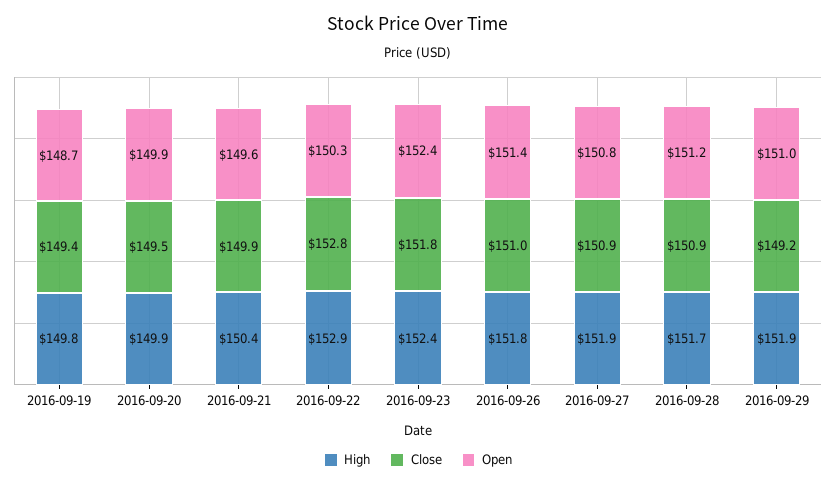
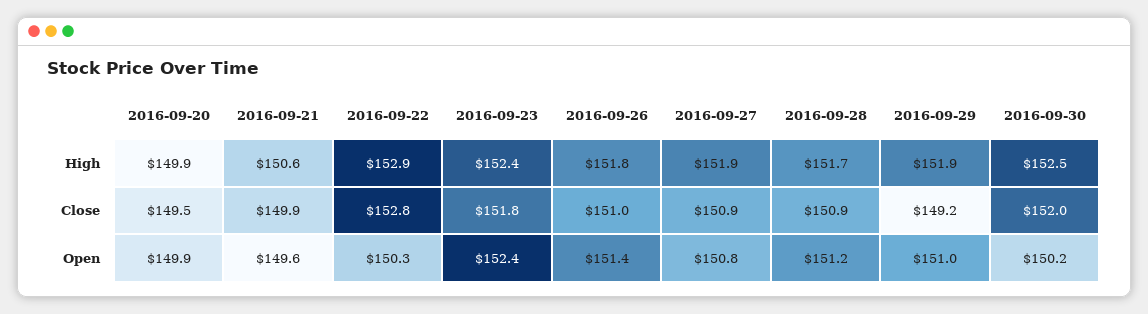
High, 2016-09-19: 149.8 -> none
Close, 2016-09-19: 149.4 -> none
Open, 2016-09-19: 148.7 -> none
High, 2016-09-21: 150.4 -> 150.6
High, 2016-09-30: none -> 152.5
Close, 2016-09-30: none -> 152
Open, 2016-09-30: none -> 150.2

